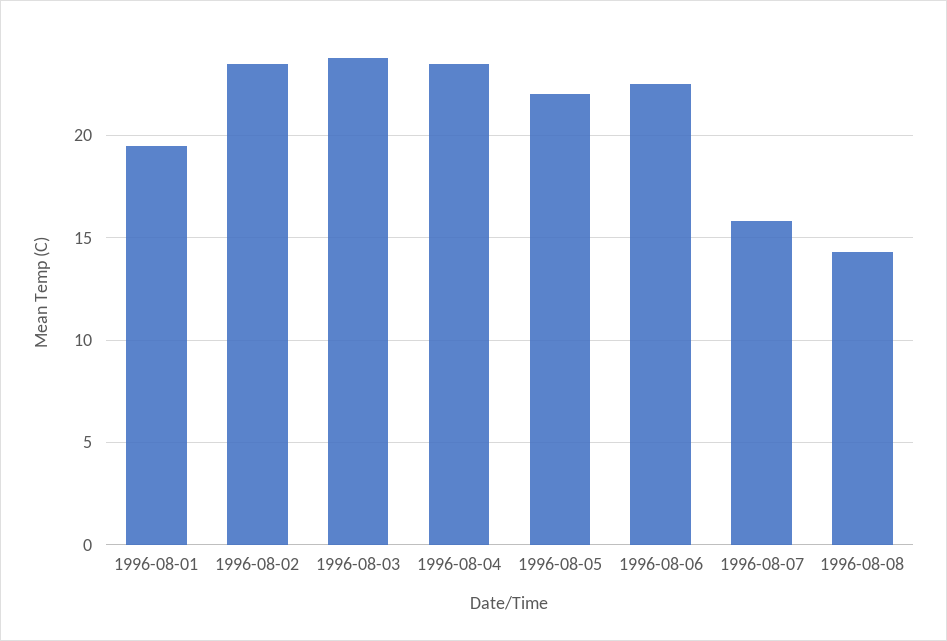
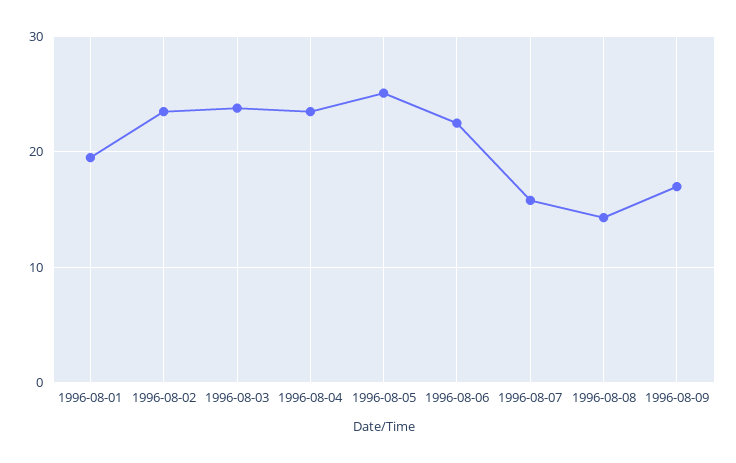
1996-08-05: 22 -> 25
1996-08-09: none -> 17

